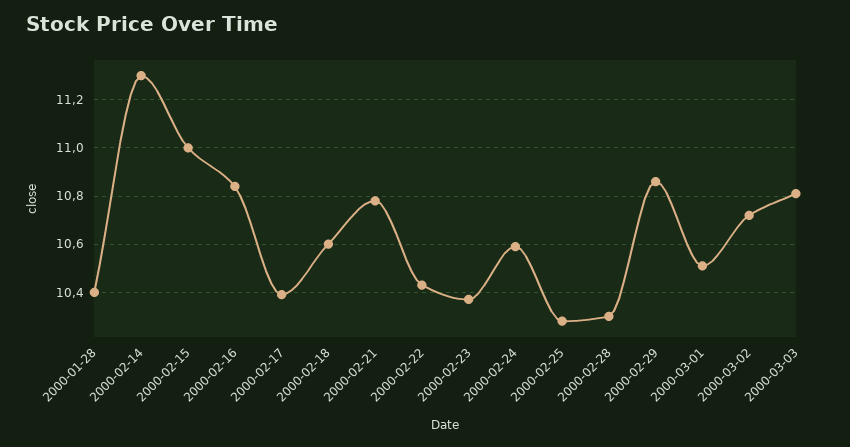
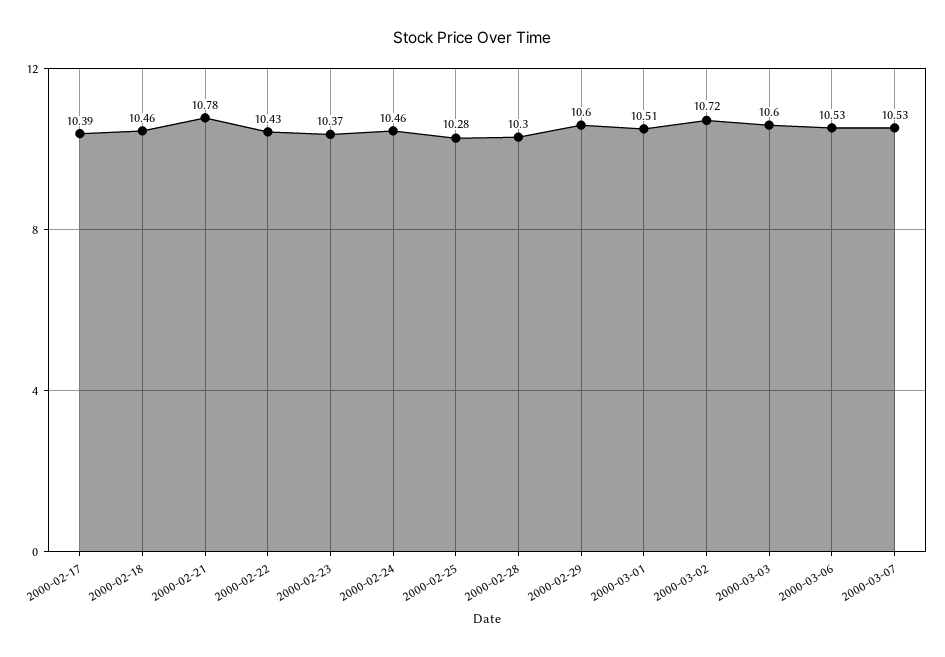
2000-01-28: 10.4 -> none
2000-02-14: 11.3 -> none
2000-02-15: 11 -> none
2000-02-16: 10.85 -> none
2000-02-18: 10.6 -> 10.46
2000-02-24: 10.6 -> 10.46
2000-02-29: 10.85 -> 10.6
2000-03-03: 10.8 -> 10.6
2000-03-06: none -> 10.53
2000-03-07: none -> 10.53

